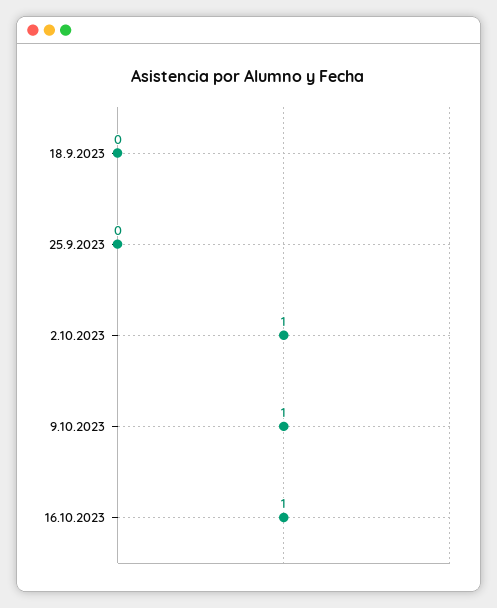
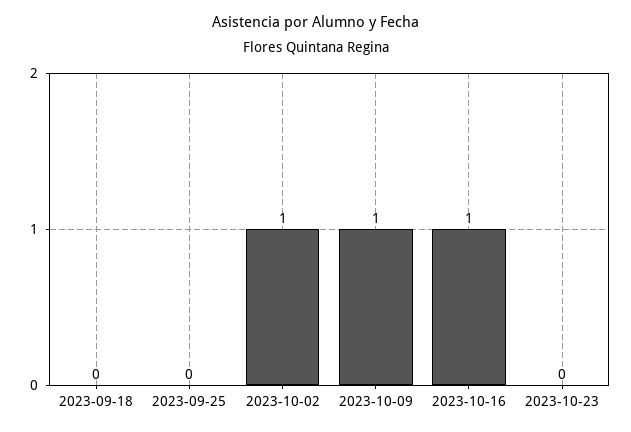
2023-10-23: none -> 0

